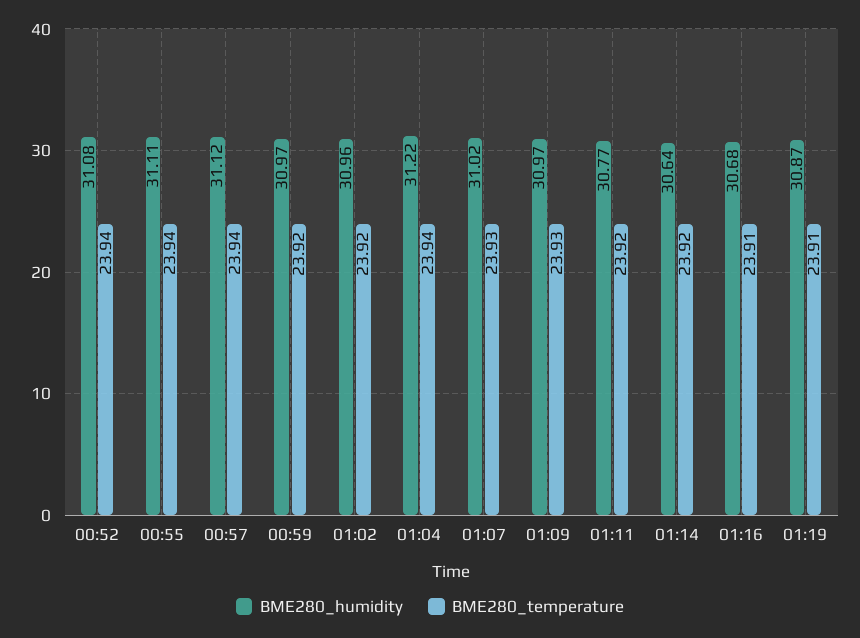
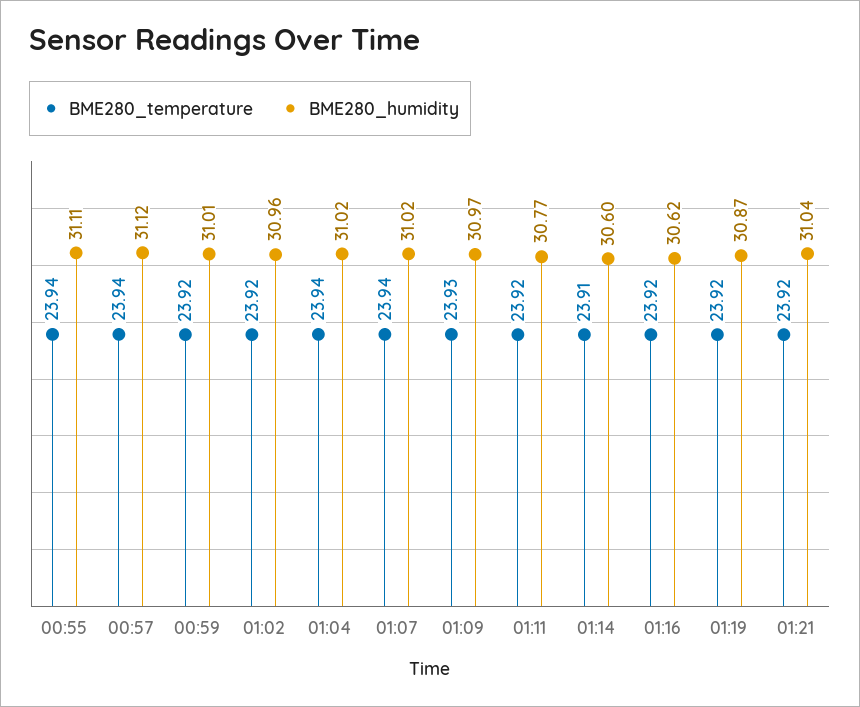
BME280_humidity, 00:52: 31.08 -> none
BME280_temperature, 00:52: 23.94 -> none
BME280_humidity, 00:59: 30.97 -> 31.01
BME280_humidity, 01:04: 31.22 -> 31.02
BME280_temperature, 01:07: 23.93 -> 23.94
BME280_humidity, 01:14: 30.64 -> 30.6
BME280_temperature, 01:14: 23.92 -> 23.91
BME280_humidity, 01:16: 30.68 -> 30.62
BME280_temperature, 01:16: 23.91 -> 23.92
BME280_temperature, 01:19: 23.91 -> 23.92
BME280_temperature, 01:21: none -> 23.92
BME280_humidity, 01:21: none -> 31.04

